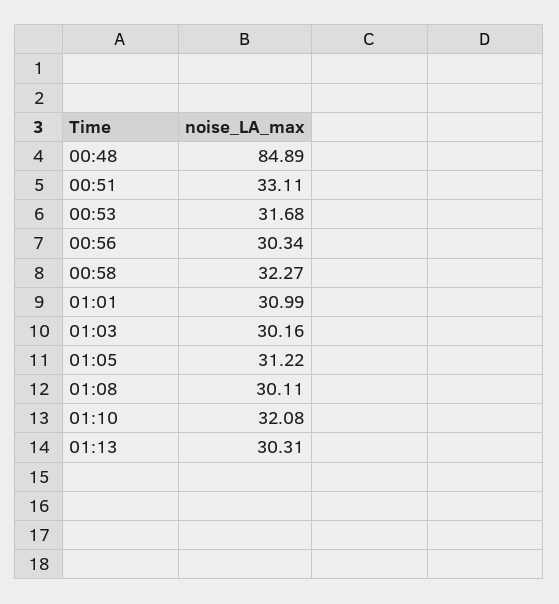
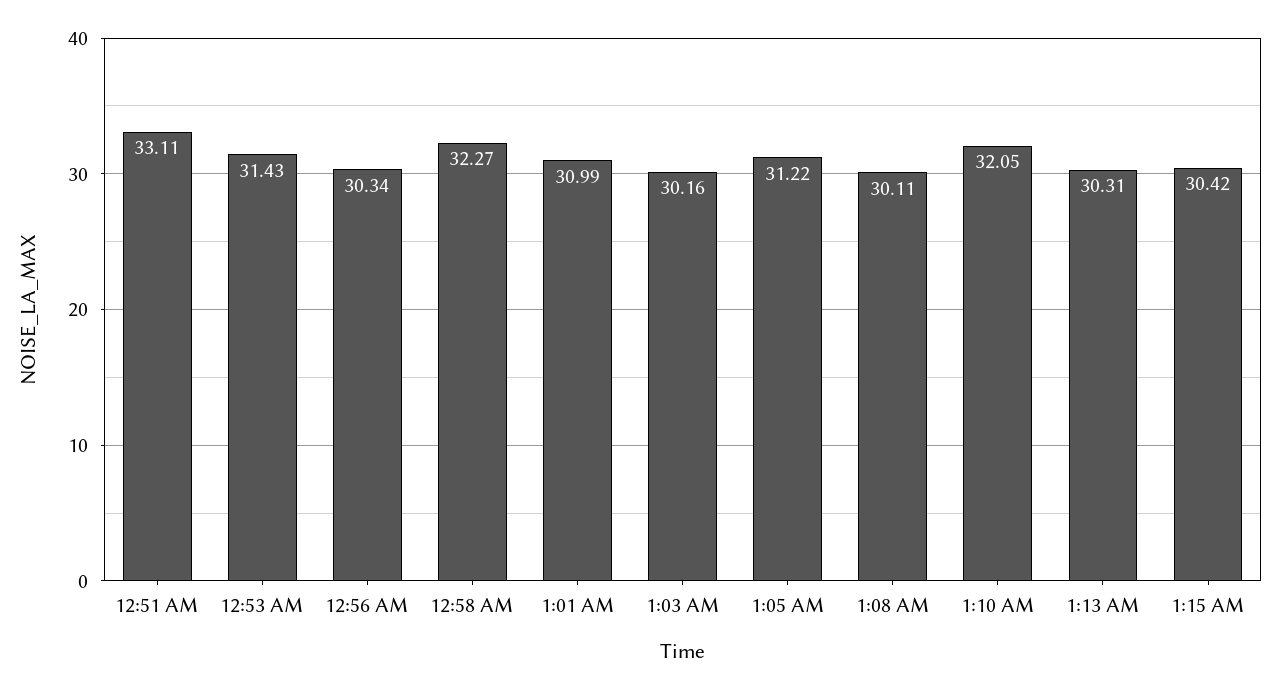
00:48: 84.89 -> none
00:53: 31.68 -> 31.43
01:10: 32.08 -> 32.05
1:15 AM: none -> 30.42

